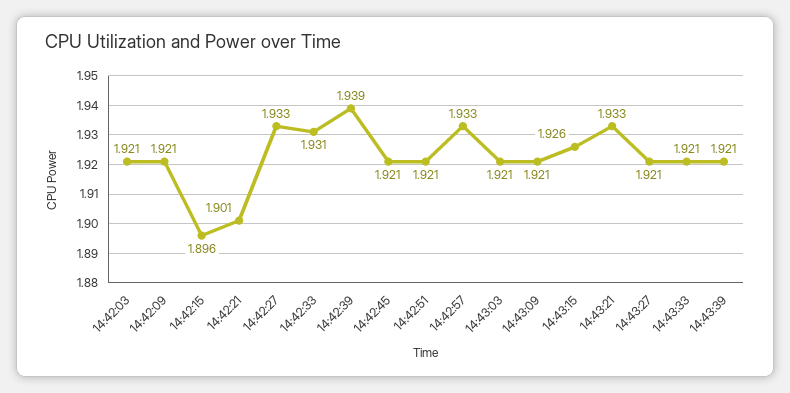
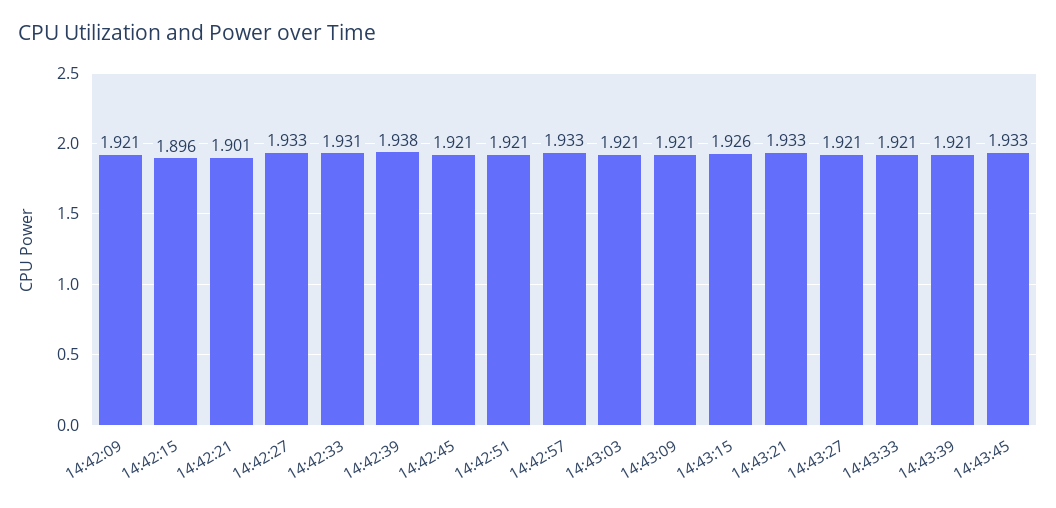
14:42:03: 1.921 -> none
14:42:39: 1.939 -> 1.938
14:43:45: none -> 1.933

